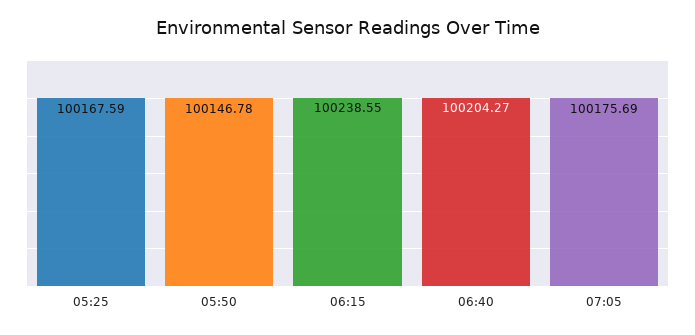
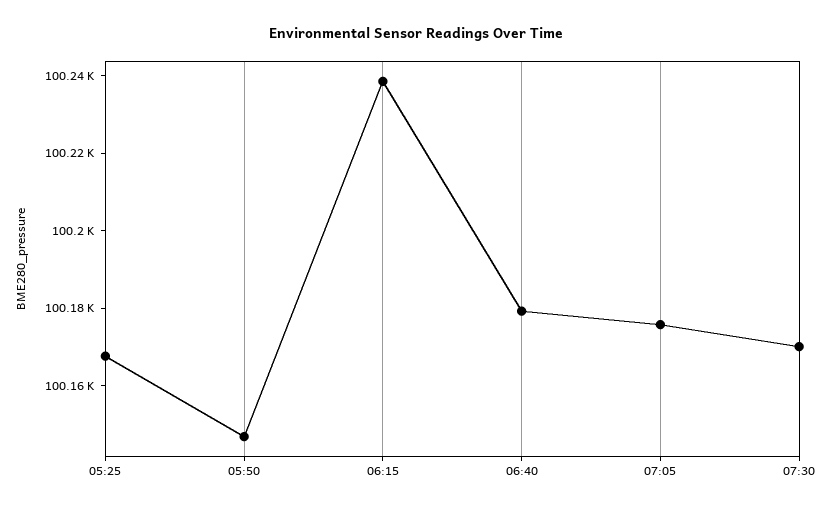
06:40: 100204.27 -> 100180
07:30: none -> 100170

